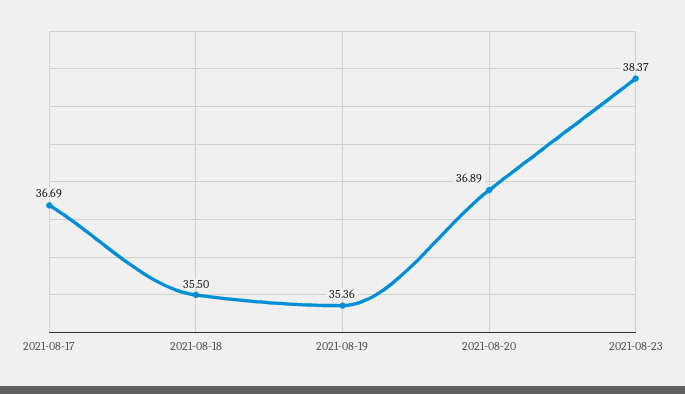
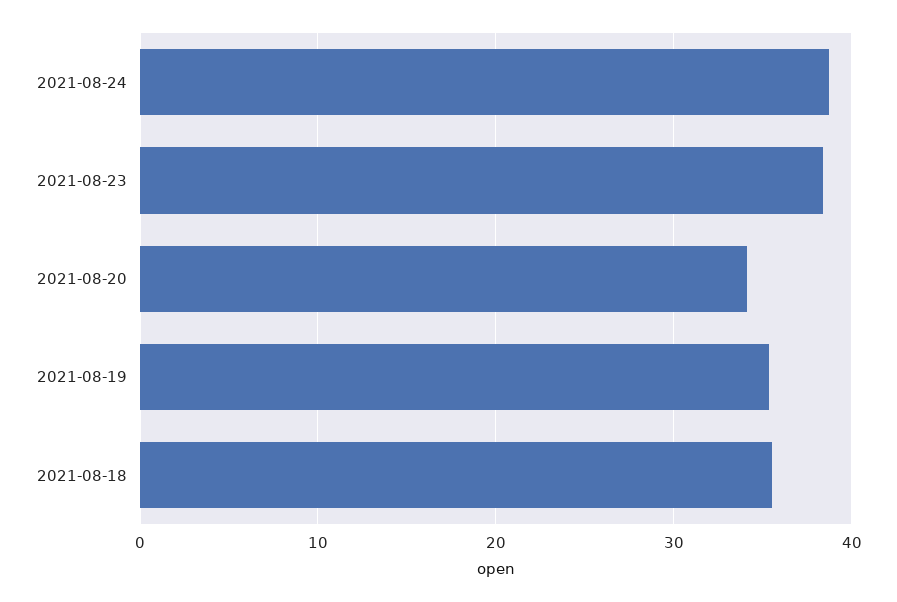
2021-08-17: 36.69 -> none
2021-08-20: 36.89 -> 34
2021-08-24: none -> 39

